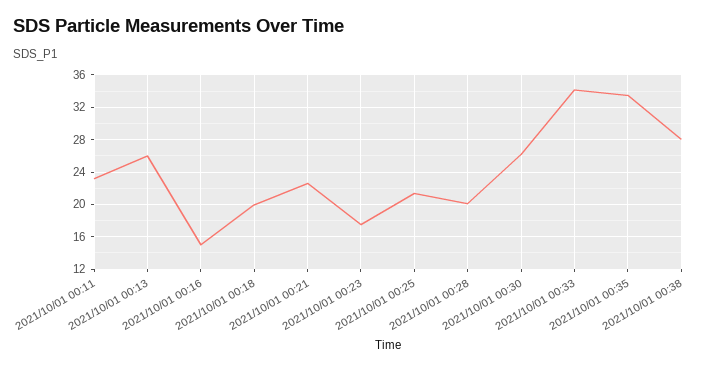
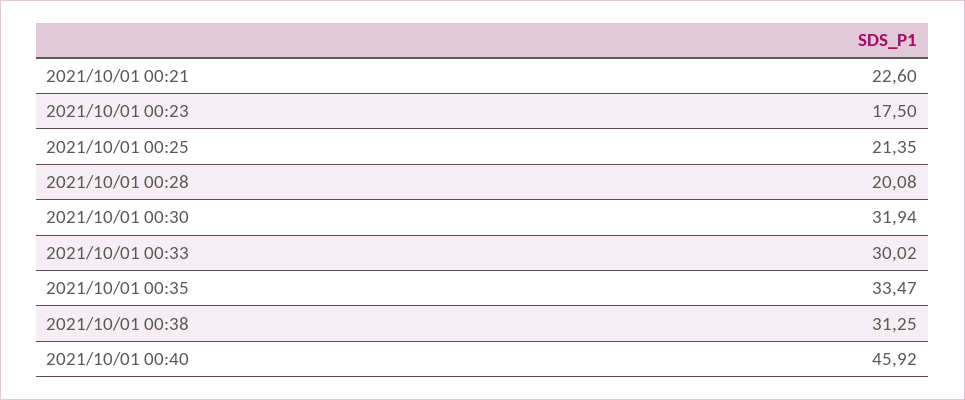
2021/10/01 00:11: 23 -> none
2021/10/01 00:13: 26 -> none
2021/10/01 00:16: 15 -> none
2021/10/01 00:18: 20 -> none
2021/10/01 00:30: 26 -> 31.94
2021/10/01 00:33: 34 -> 30.02
2021/10/01 00:38: 28 -> 31.25
2021/10/01 00:40: none -> 45.92

